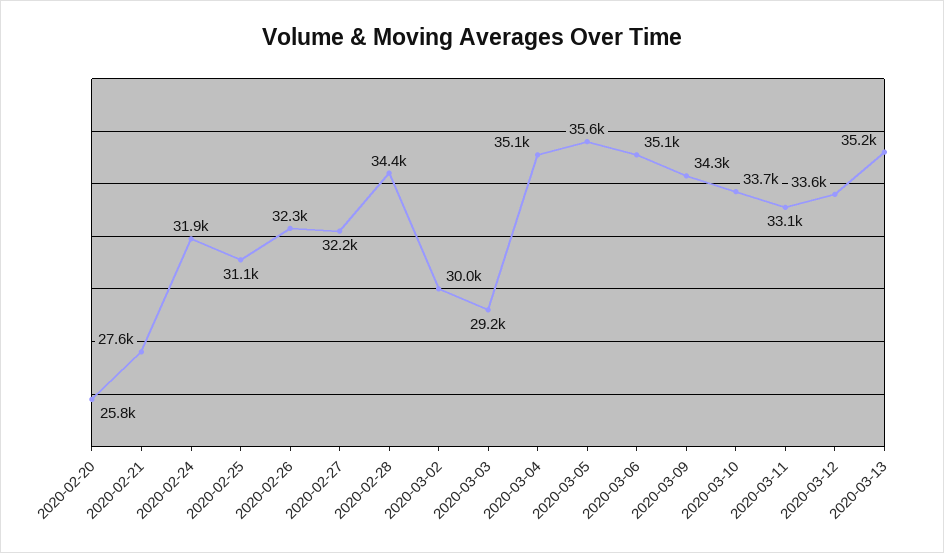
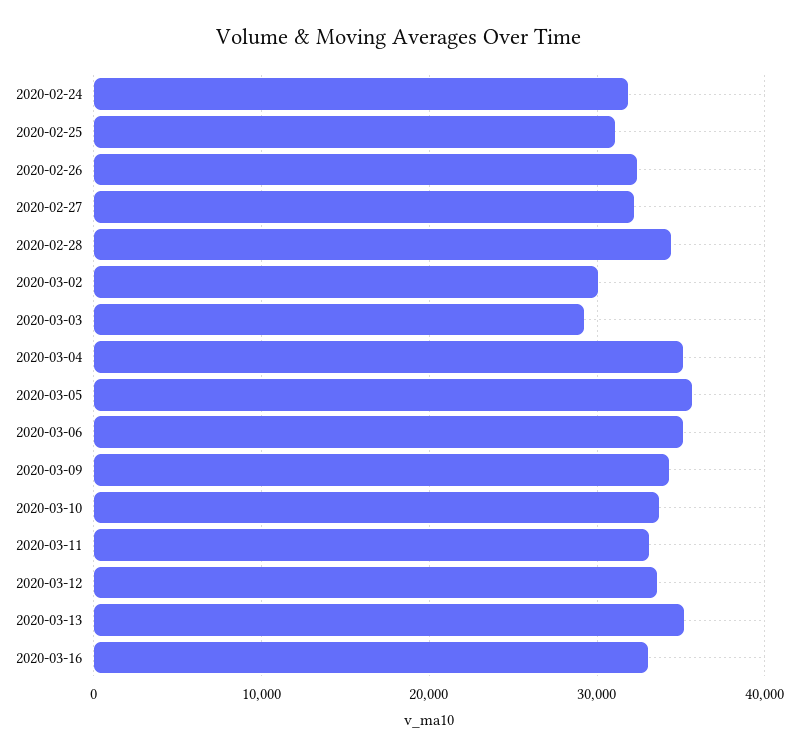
2020-02-20: 25800 -> none
2020-02-21: 27600 -> none
2020-03-16: none -> 33000

